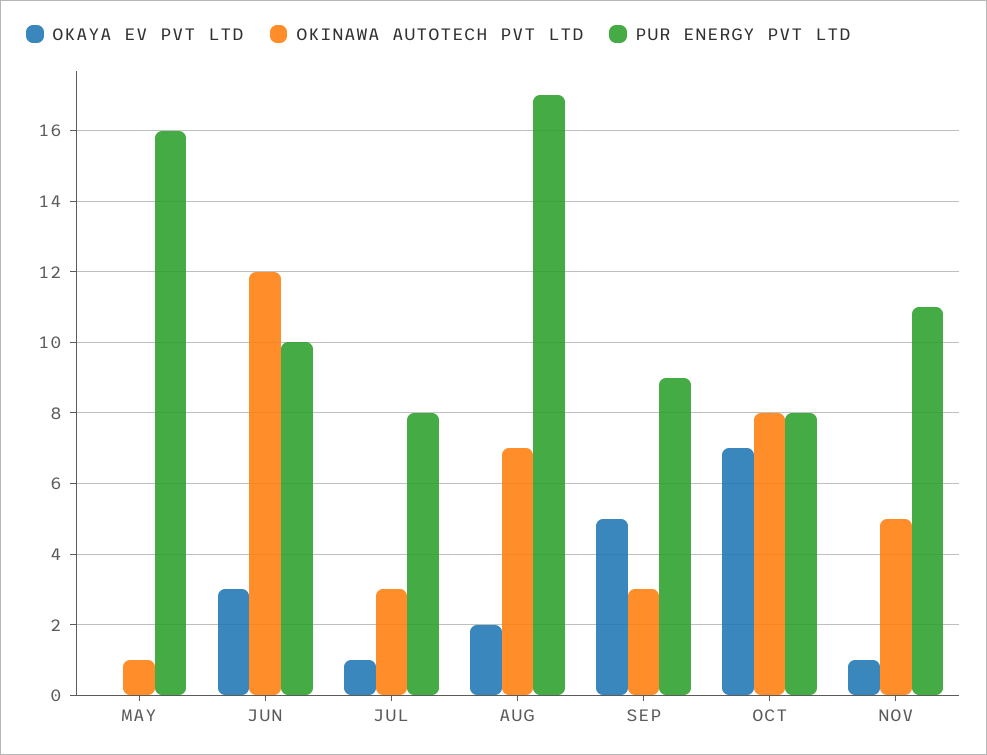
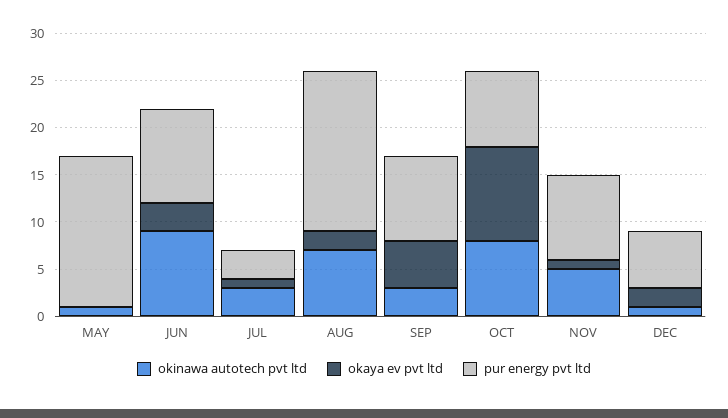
OKINAWA AUTOTECH PVT LTD, JUN: 12 -> 9
PUR ENERGY PVT LTD, JUL: 8 -> 3
OKAYA EV PVT LTD, OCT: 7 -> 10
PUR ENERGY PVT LTD, NOV: 11 -> 9
OKINAWA AUTOTECH PVT LTD, DEC: none -> 1
OKAYA EV PVT LTD, DEC: none -> 2
PUR ENERGY PVT LTD, DEC: none -> 6

